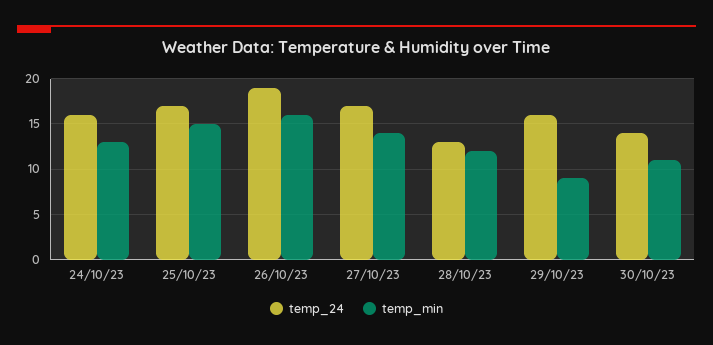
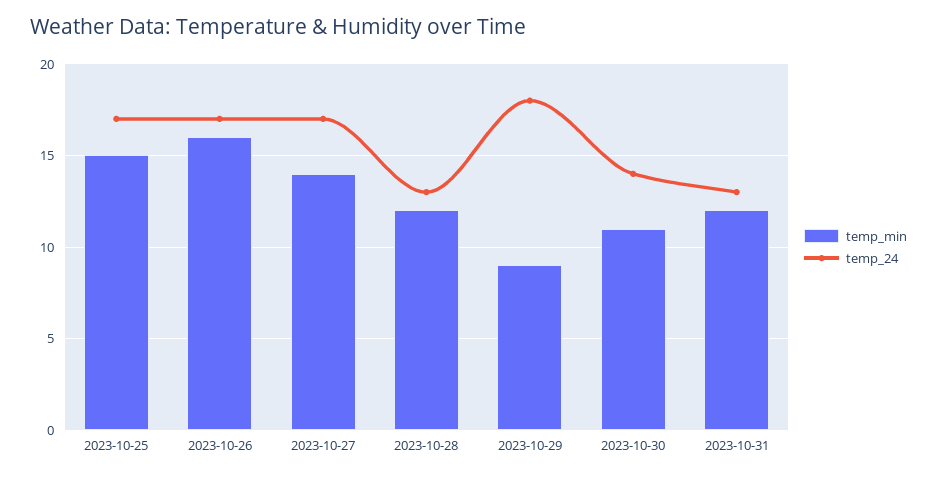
temp_24, 24/10/23: 16 -> none
temp_min, 24/10/23: 13 -> none
temp_24, 26/10/23: 19 -> 17
temp_24, 29/10/23: 16 -> 18
temp_min, 2023-10-31: none -> 12
temp_24, 2023-10-31: none -> 13

